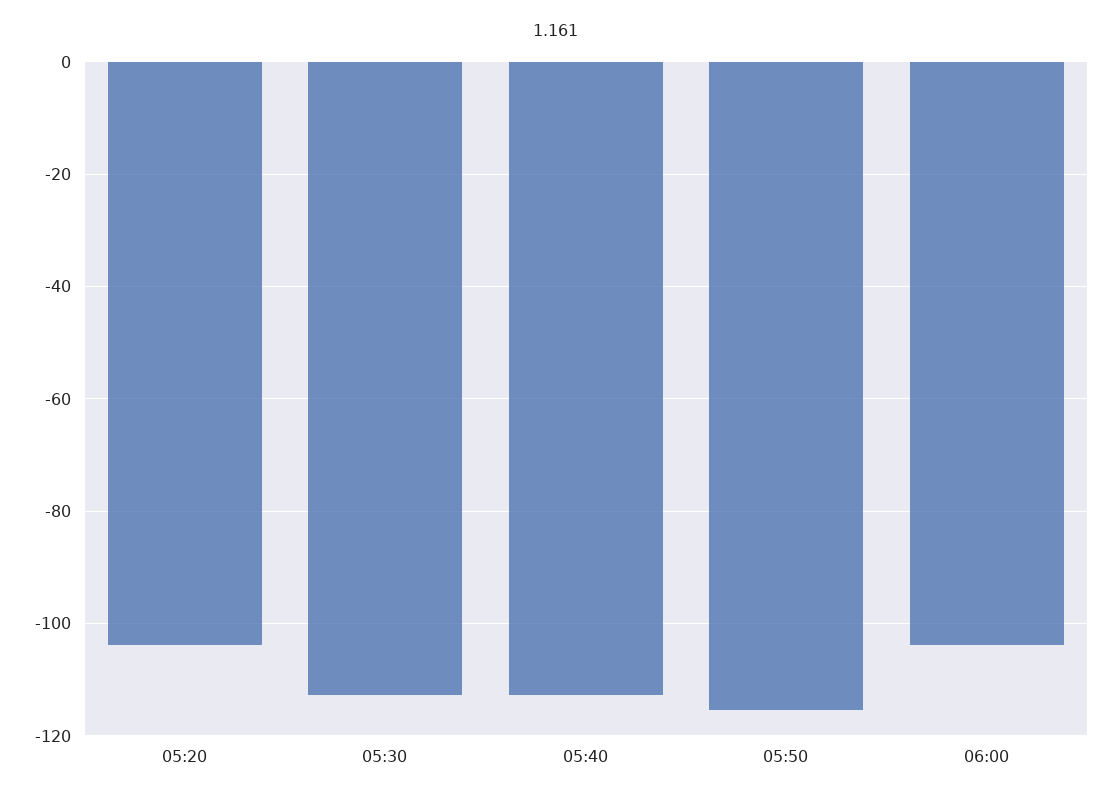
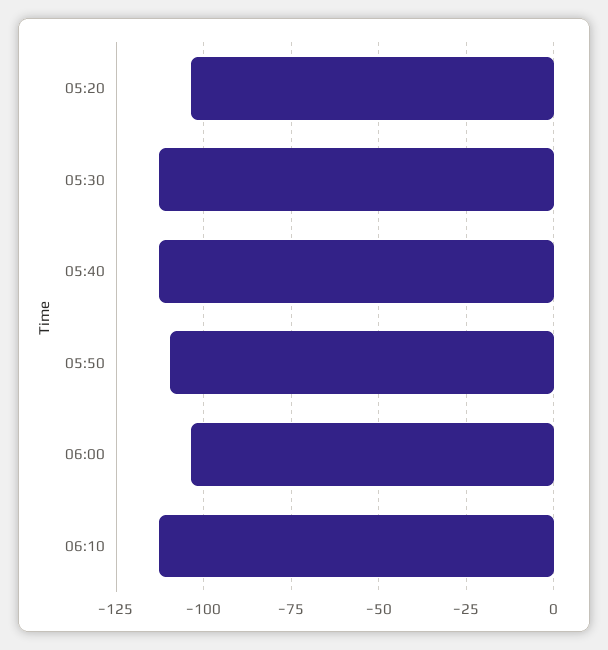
05:50: -116 -> -110
06:10: none -> -112.5

